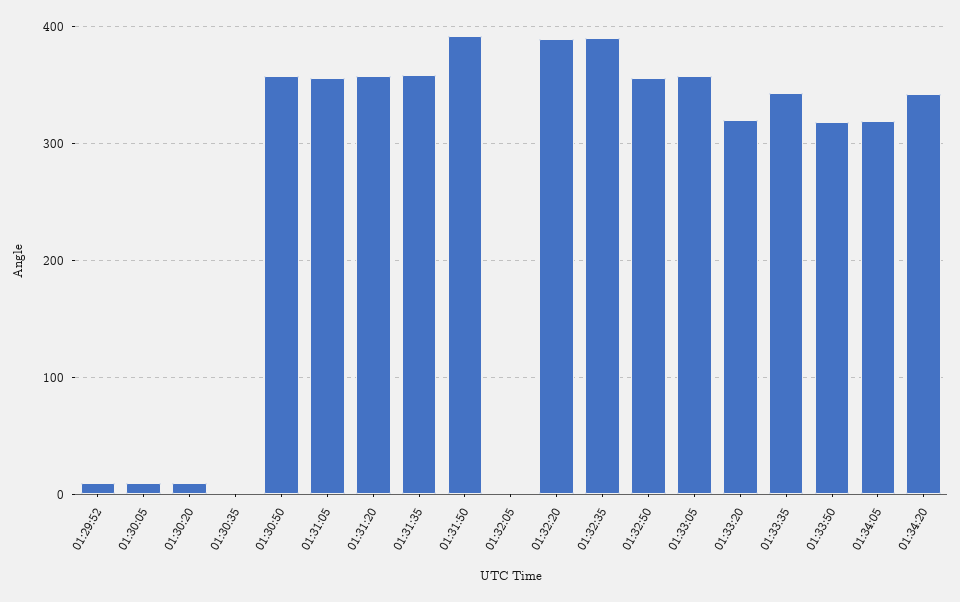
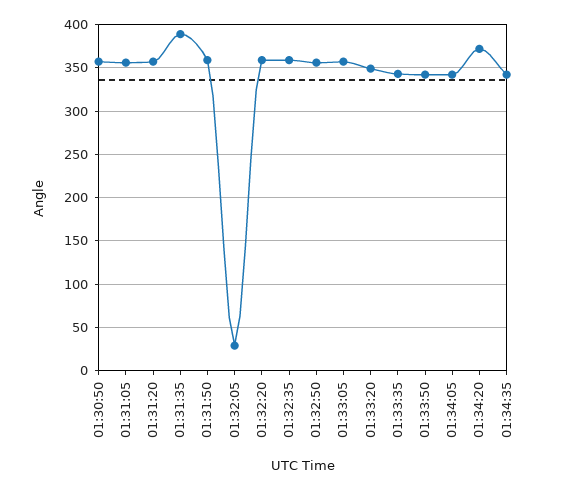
01:29:52: 10 -> none
01:30:05: 10 -> none
01:30:20: 10 -> none
01:30:35: 0 -> none
01:31:35: 360 -> 390
01:31:50: 390 -> 360
01:32:05: 0 -> 30
01:32:20: 390 -> 360
01:32:35: 390 -> 360
01:33:20: 320 -> 350
01:33:50: 320 -> 340
01:34:05: 320 -> 340
01:34:20: 340 -> 370
01:34:35: none -> 340

